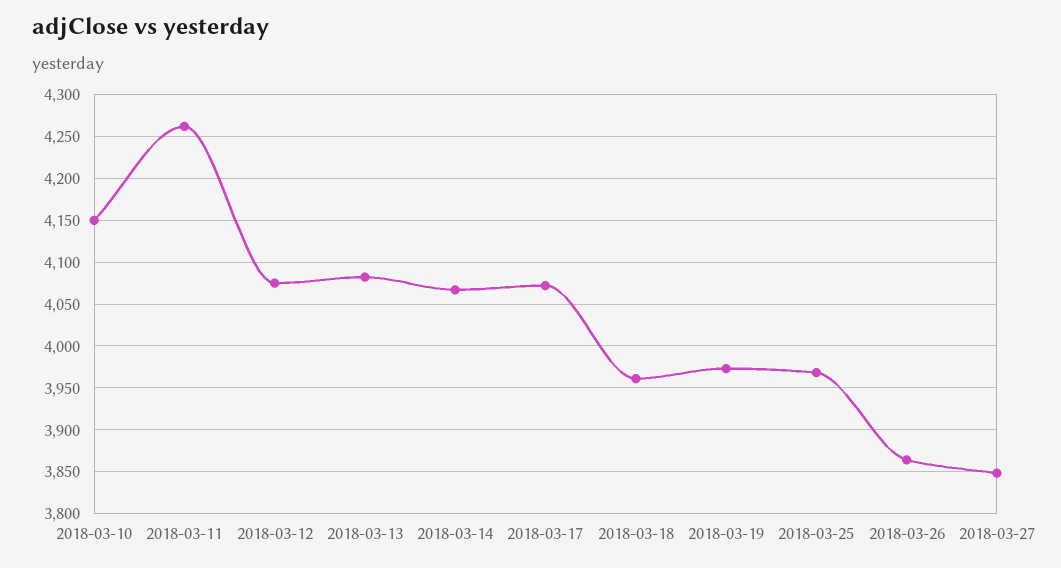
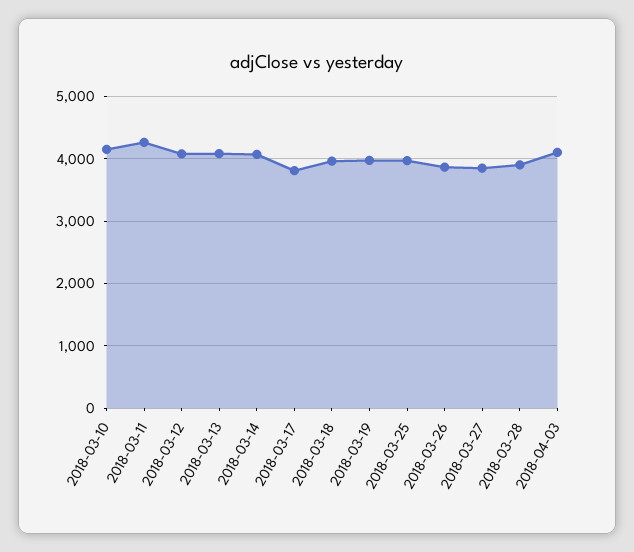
2018-03-17: 4070 -> 3800
2018-03-28: none -> 3900
2018-04-03: none -> 4100

